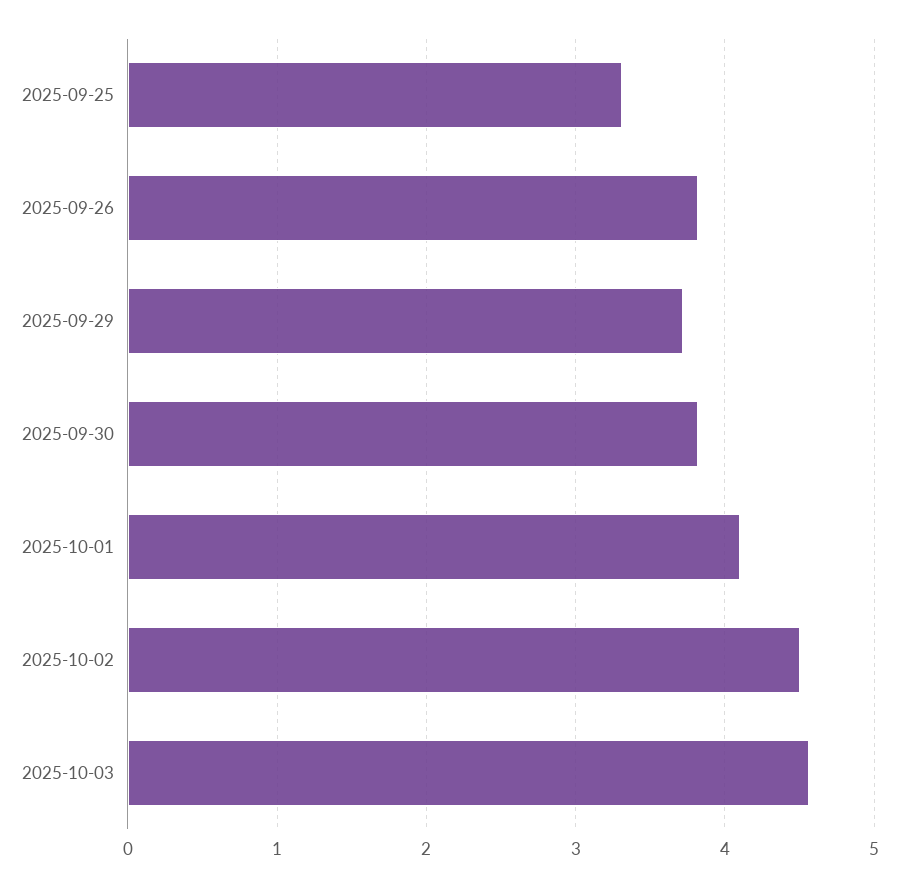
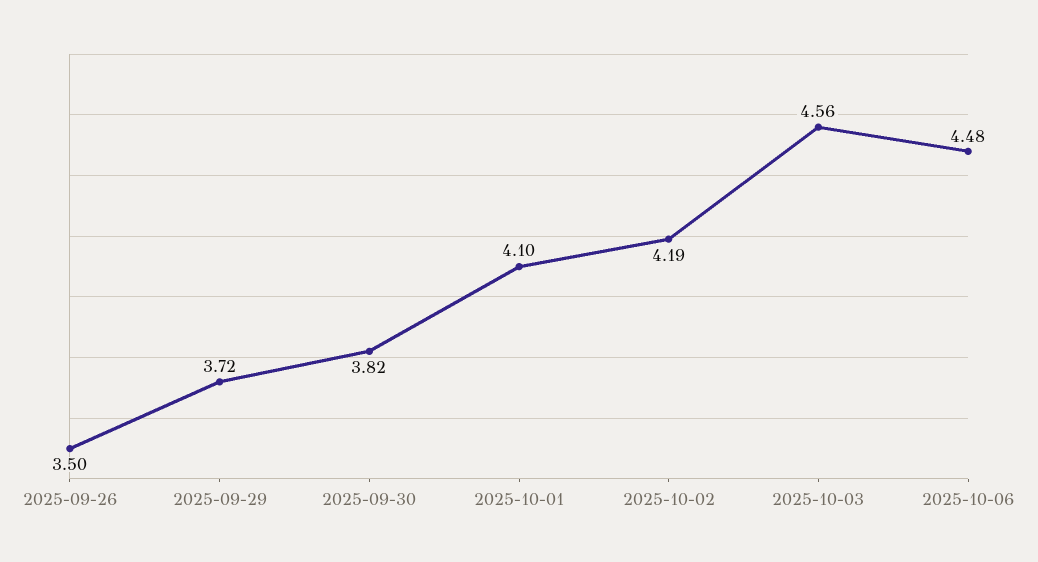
2025-09-25: 3.3 -> none
2025-09-26: 3.8 -> 3.5
2025-10-02: 4.5 -> 4.19
2025-10-06: none -> 4.48

